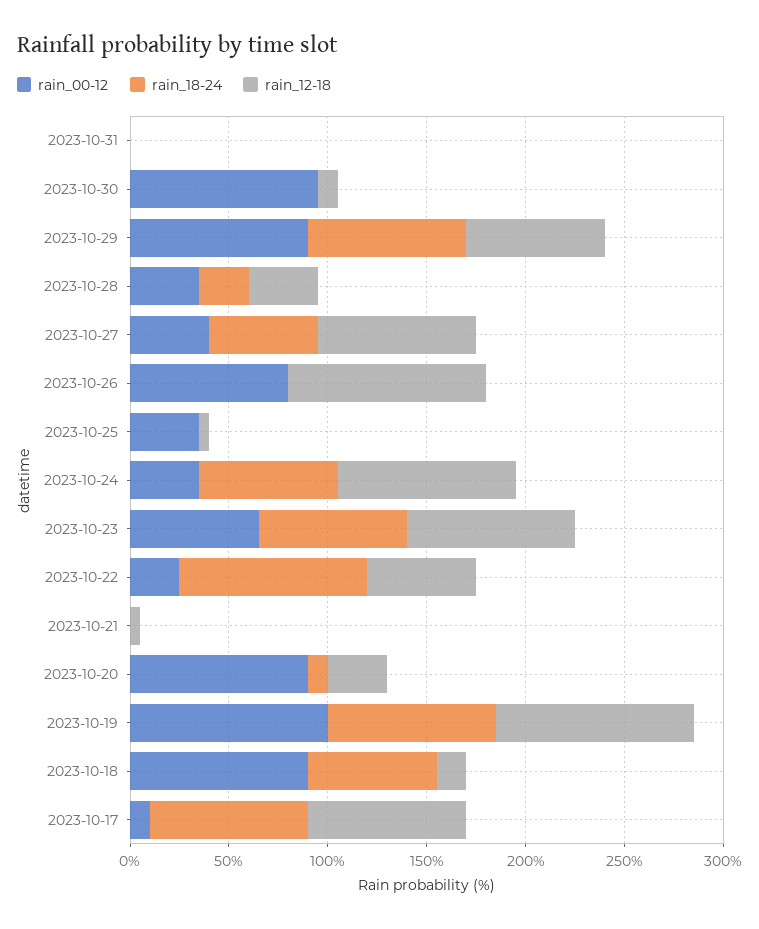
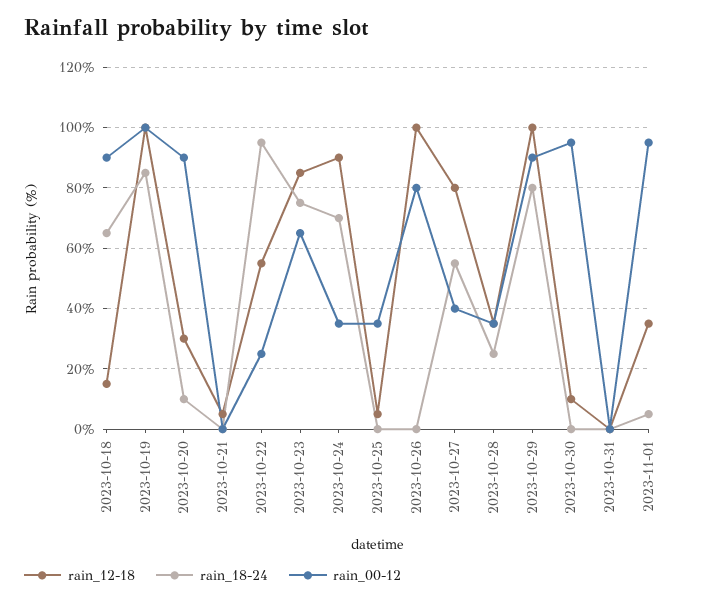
rain_12-18, 2023-10-29: 70 -> 100
rain_00-12, 2023-10-17: 10 -> none
rain_18-24, 2023-10-17: 80 -> none
rain_12-18, 2023-10-17: 80 -> none
rain_12-18, 2023-11-01: none -> 35
rain_18-24, 2023-11-01: none -> 5
rain_00-12, 2023-11-01: none -> 95

